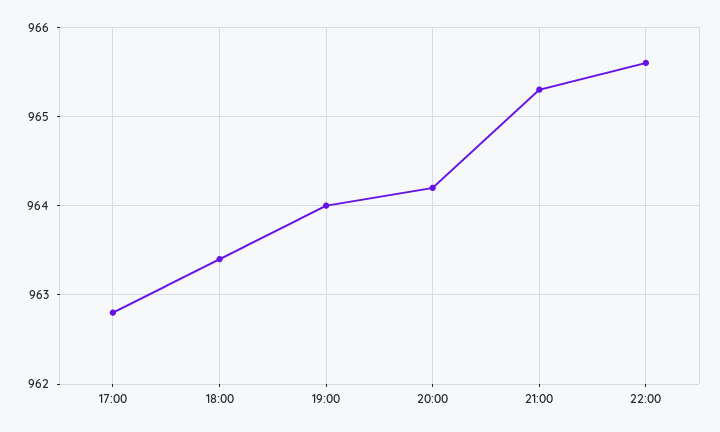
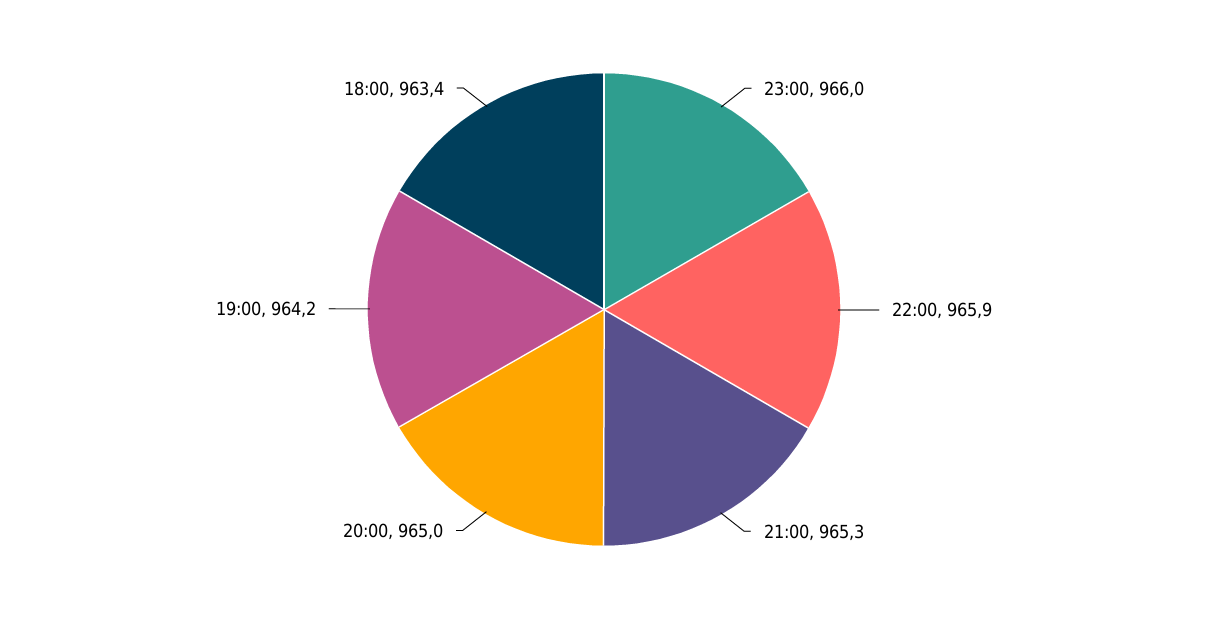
17:00: 962.8 -> none
19:00: 964 -> 964.2
20:00: 964.2 -> 965
22:00: 965.6 -> 965.9
23:00: none -> 966

